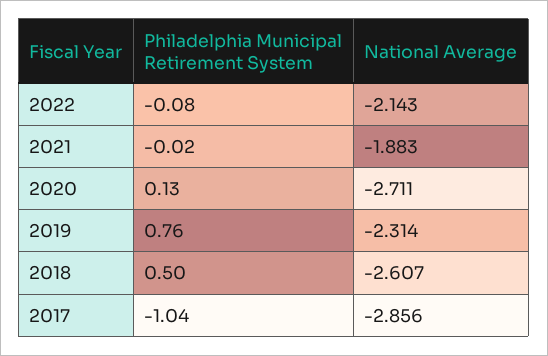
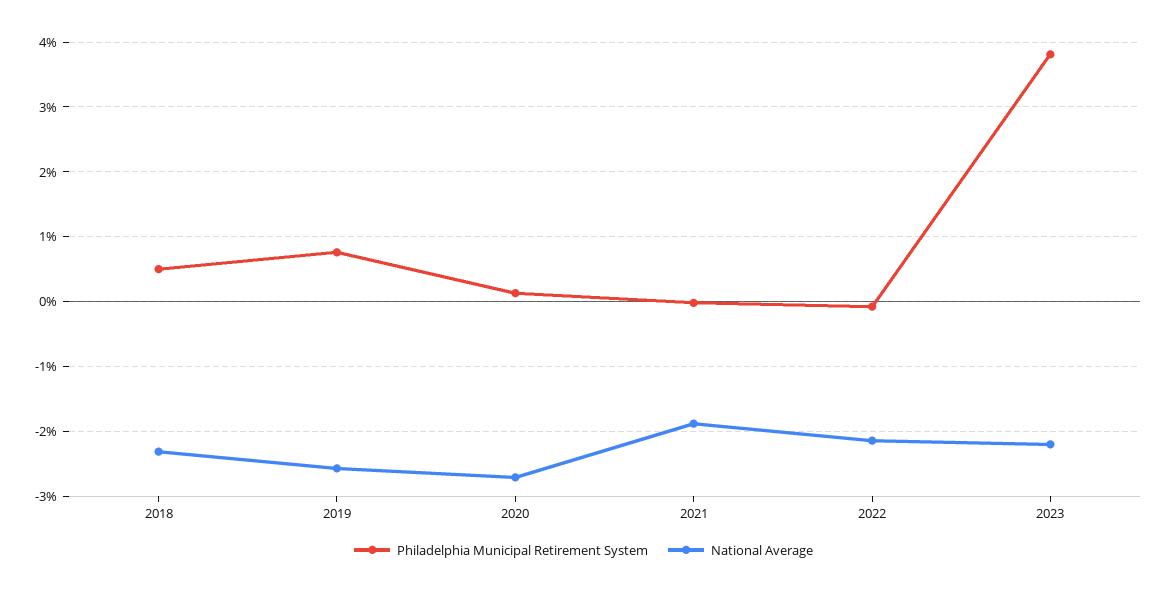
National Average, 2019: -2.314 -> -2.6
National Average, 2018: -2.607 -> -2.3
Philadelphia Municipal Retirement System, 2017: -1.04 -> none
National Average, 2017: -2.856 -> none
Philadelphia Municipal Retirement System, 2023: none -> 3.8
National Average, 2023: none -> -2.2

